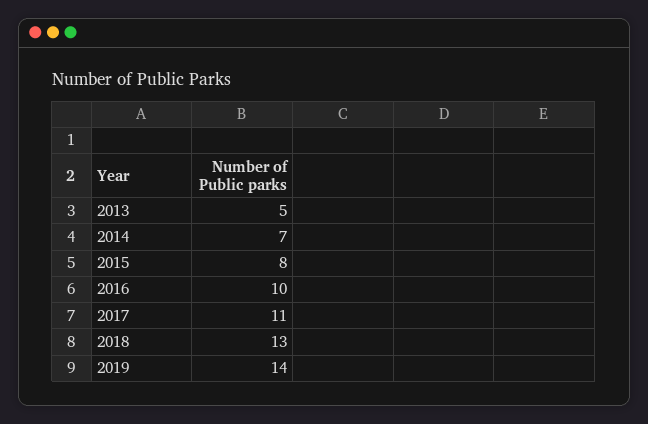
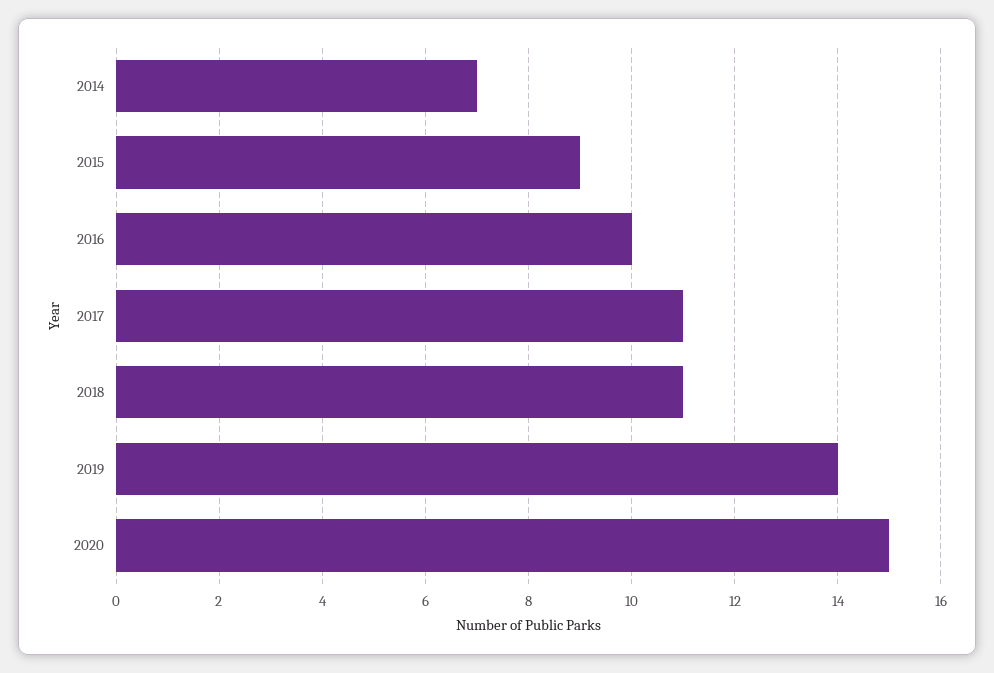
2013: 5 -> none
2015: 8 -> 9
2018: 13 -> 11
2020: none -> 15

